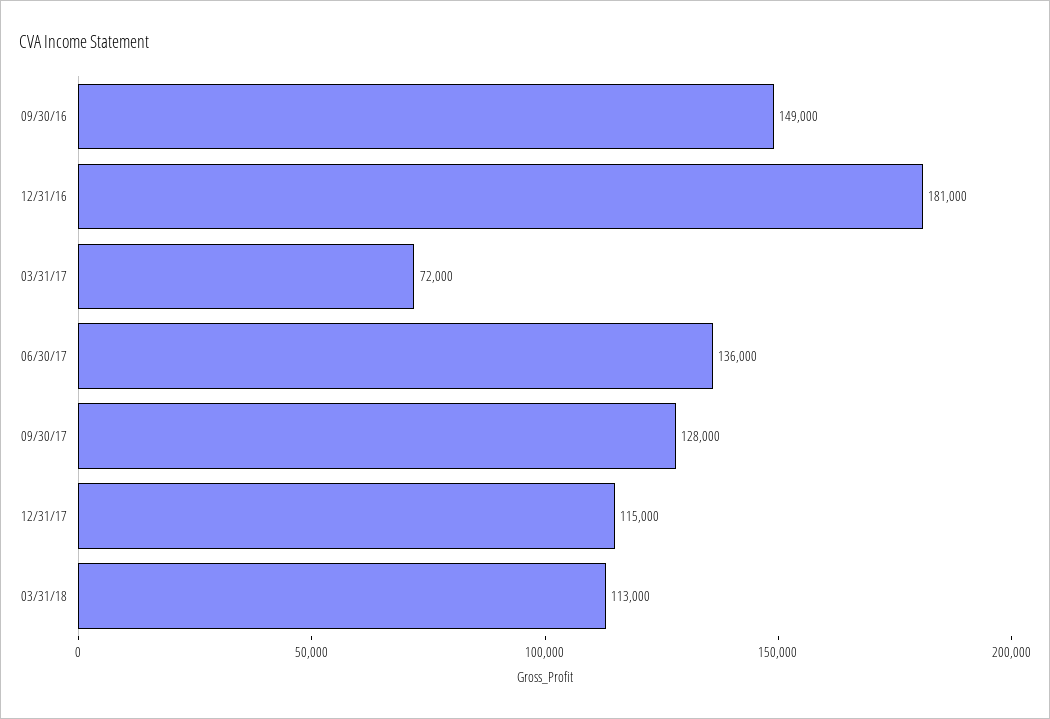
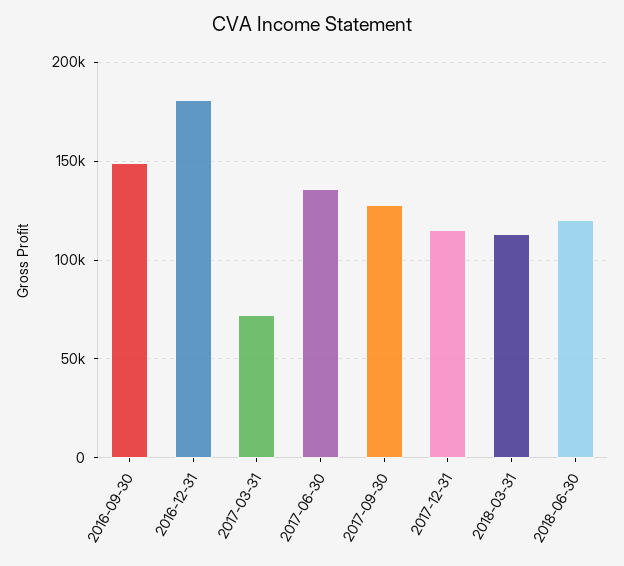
2018-06-30: none -> 120000

